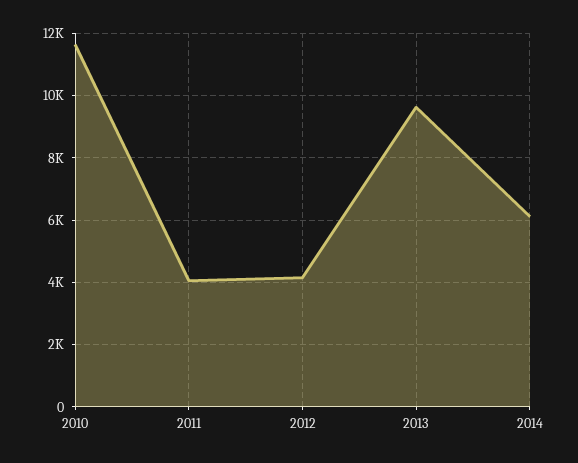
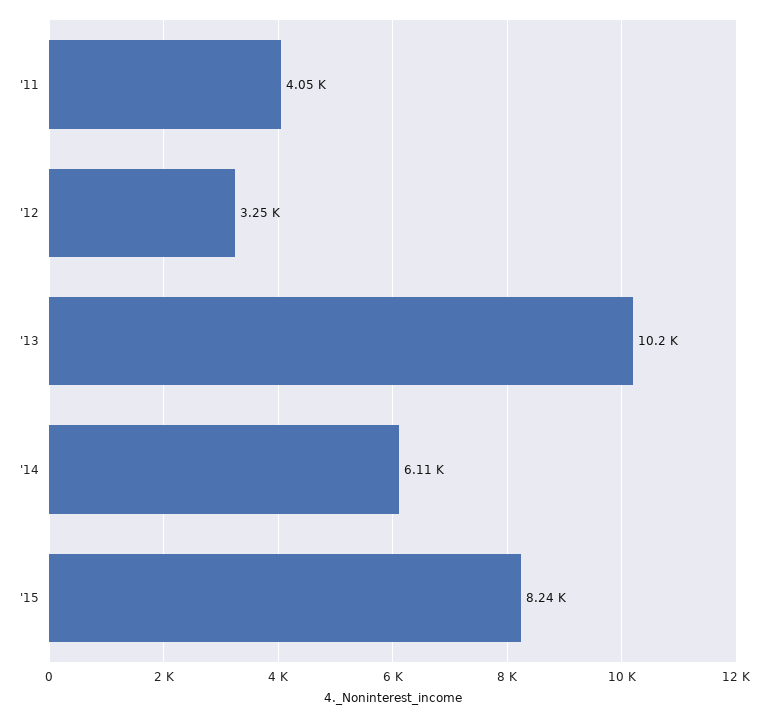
2010: 11600 -> none
2012: 4200 -> 3250
2013: 9600 -> 10200
'15: none -> 8240

